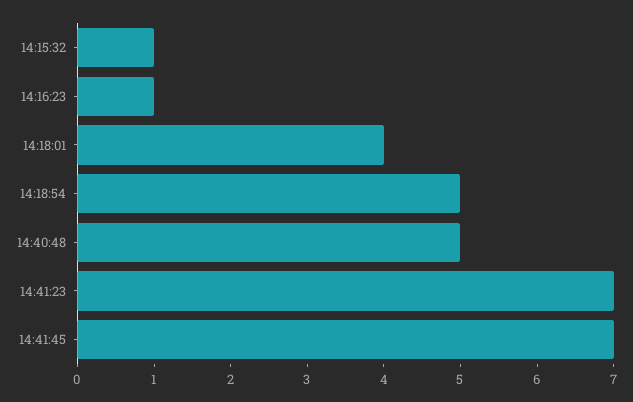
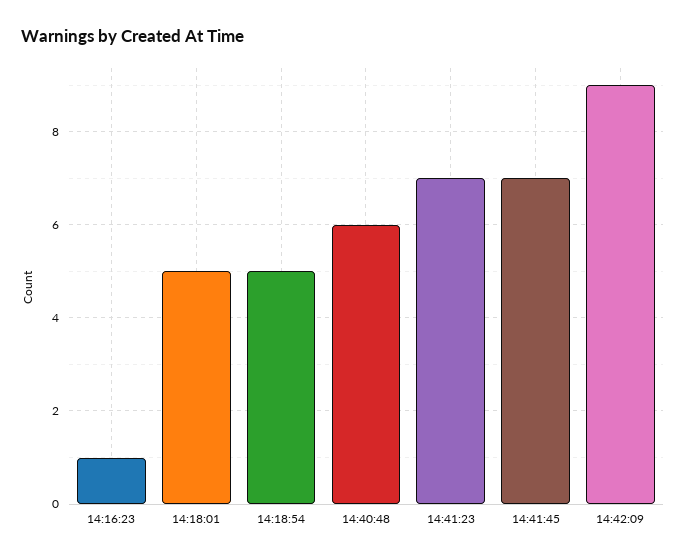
14:15:32: 1 -> none
14:18:01: 4 -> 5
14:40:48: 5 -> 6
14:42:09: none -> 9

